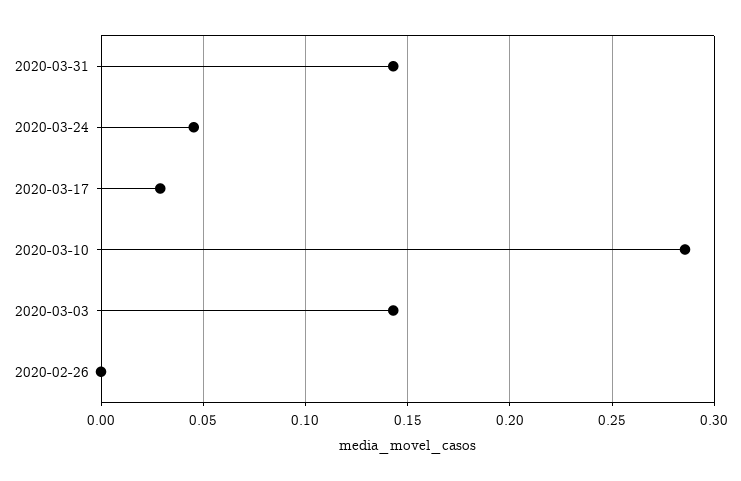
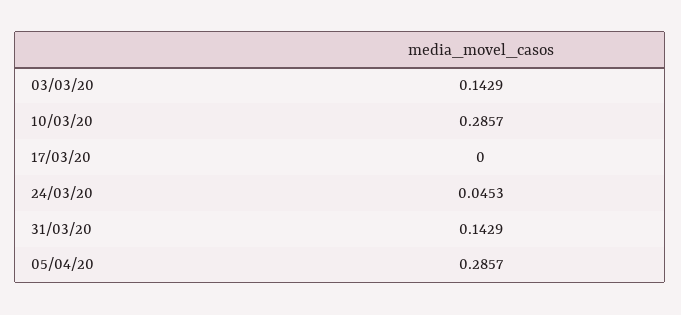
2020-03-17: 0.03 -> 0
2020-02-26: 0 -> none
05/04/20: none -> 0.2857

